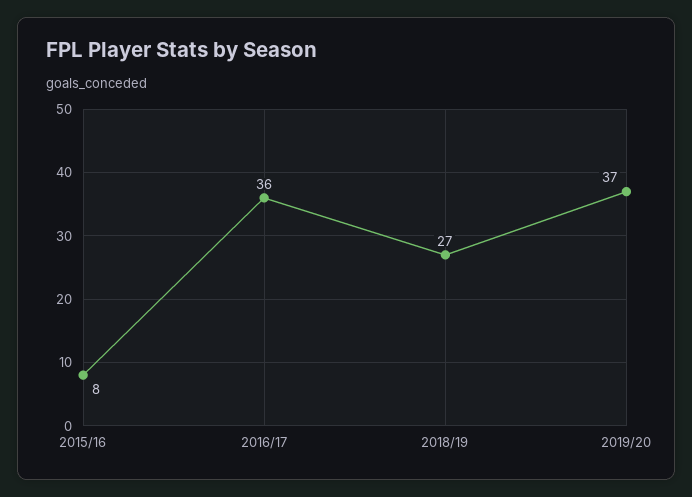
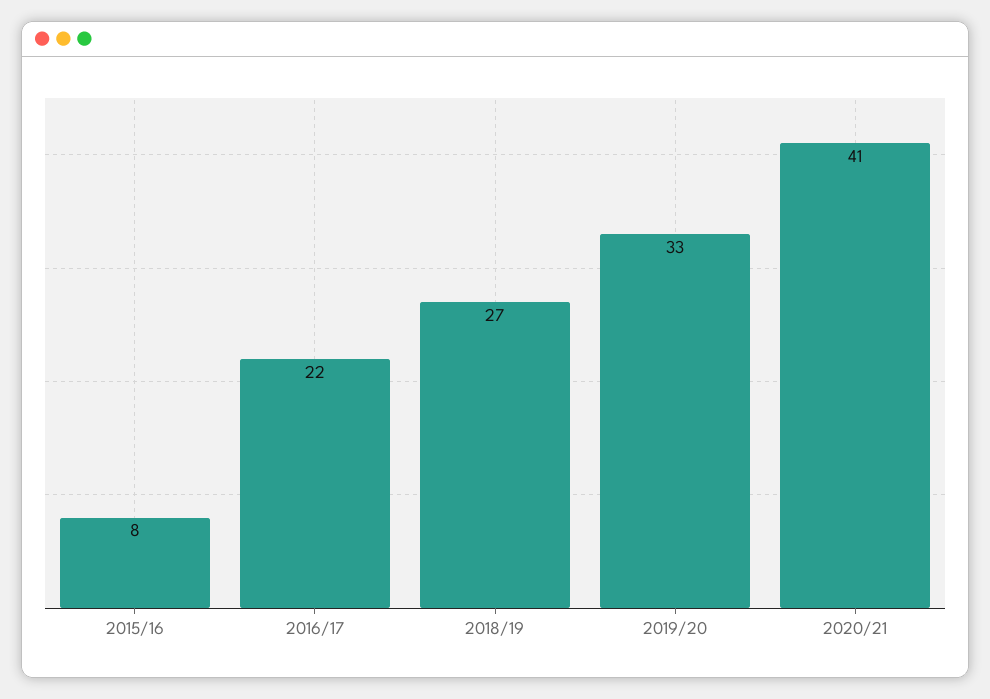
2016/17: 36 -> 22
2019/20: 37 -> 33
2020/21: none -> 41

